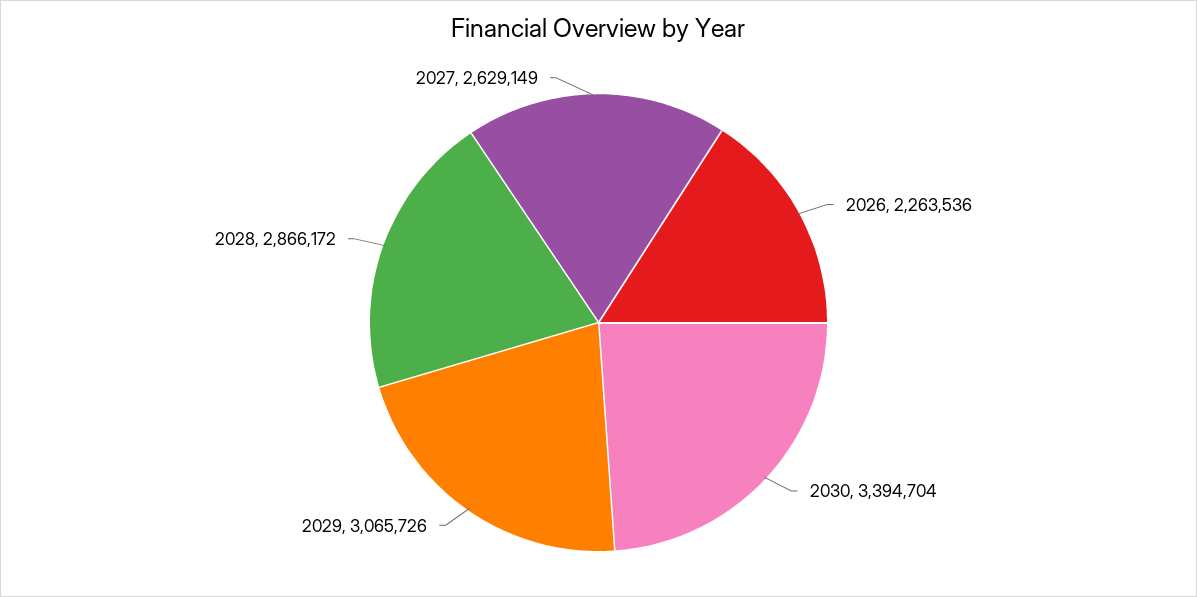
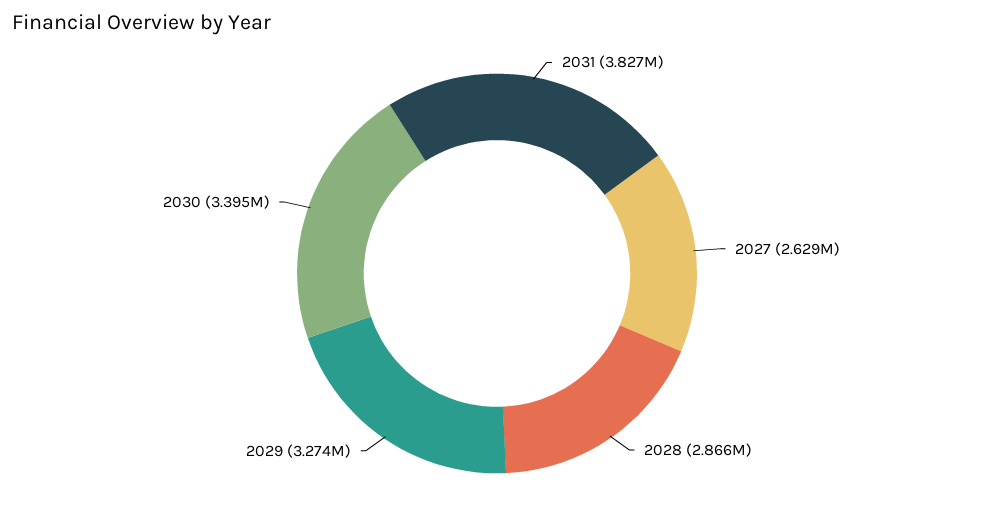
2026: 2263536 -> none
2029: 3065726 -> 3274000
2031: none -> 3827000

